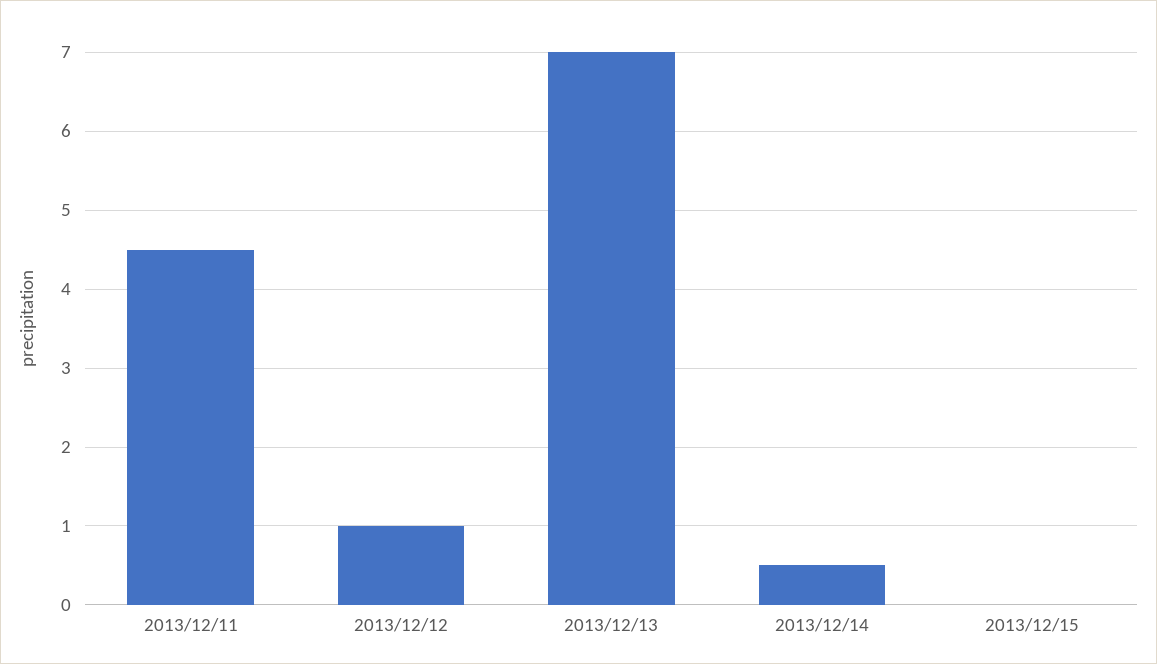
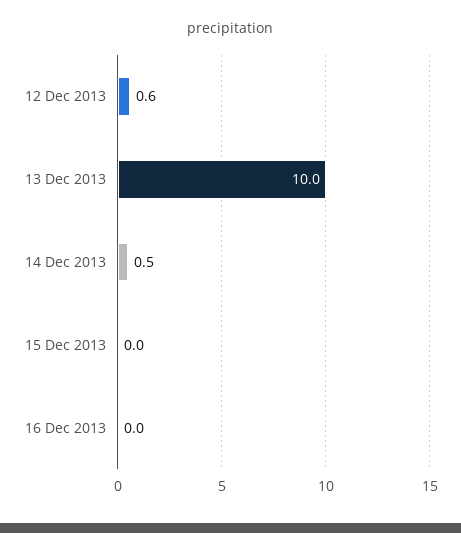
2013/12/11: 4.5 -> none
2013/12/12: 1 -> 0.6
2013/12/13: 7 -> 10
16 Dec 2013: none -> 0

